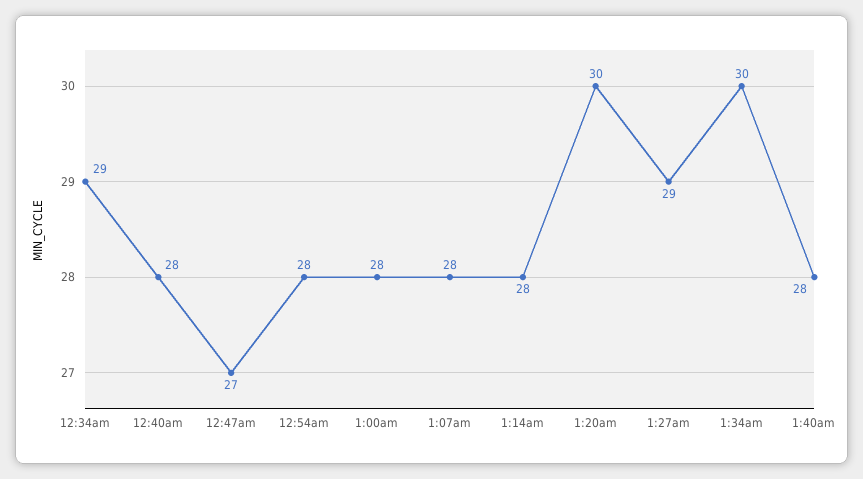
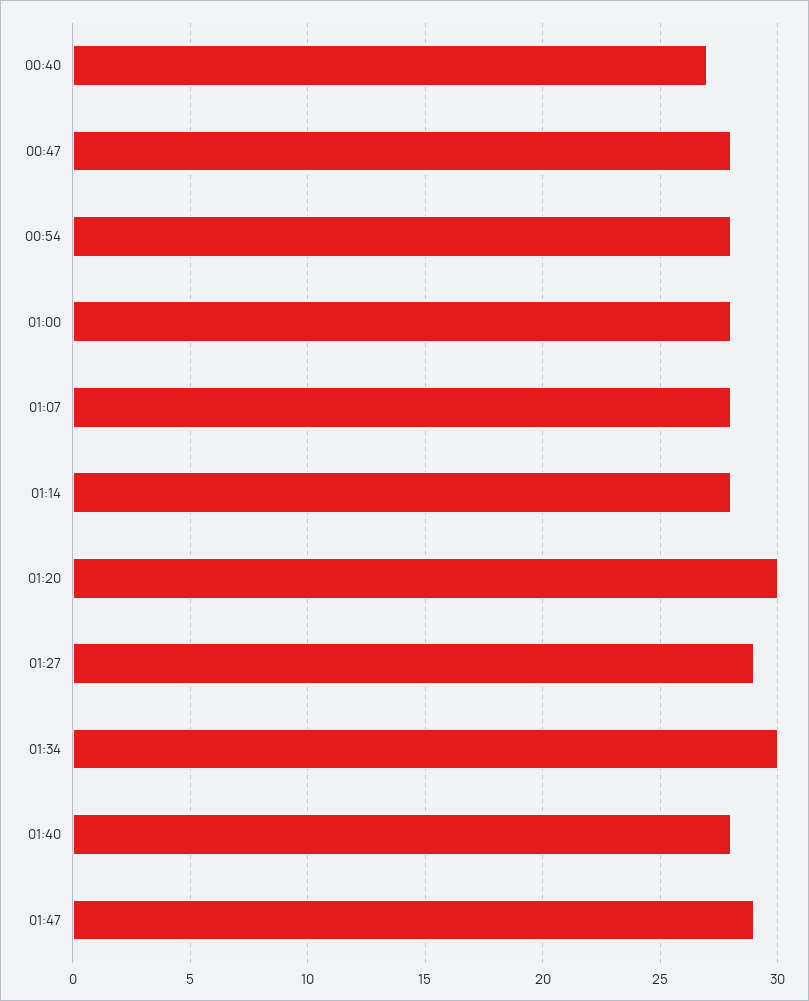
12:34am: 29 -> none
12:40am: 28 -> 27
12:47am: 27 -> 28
01:47: none -> 29

